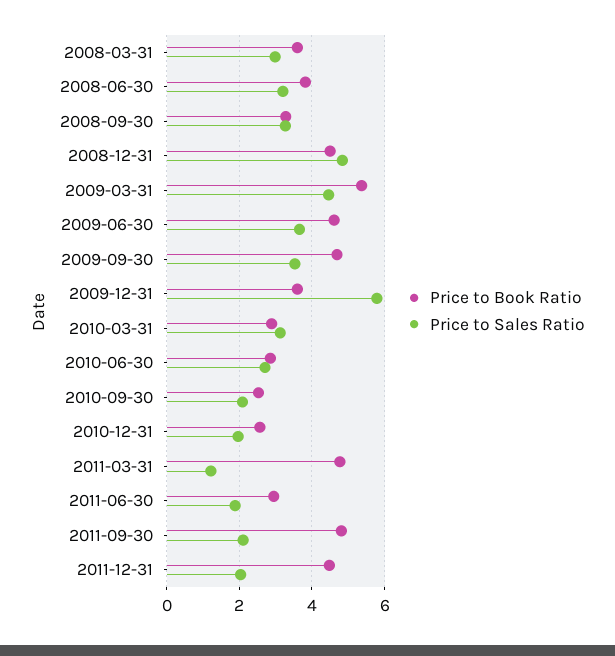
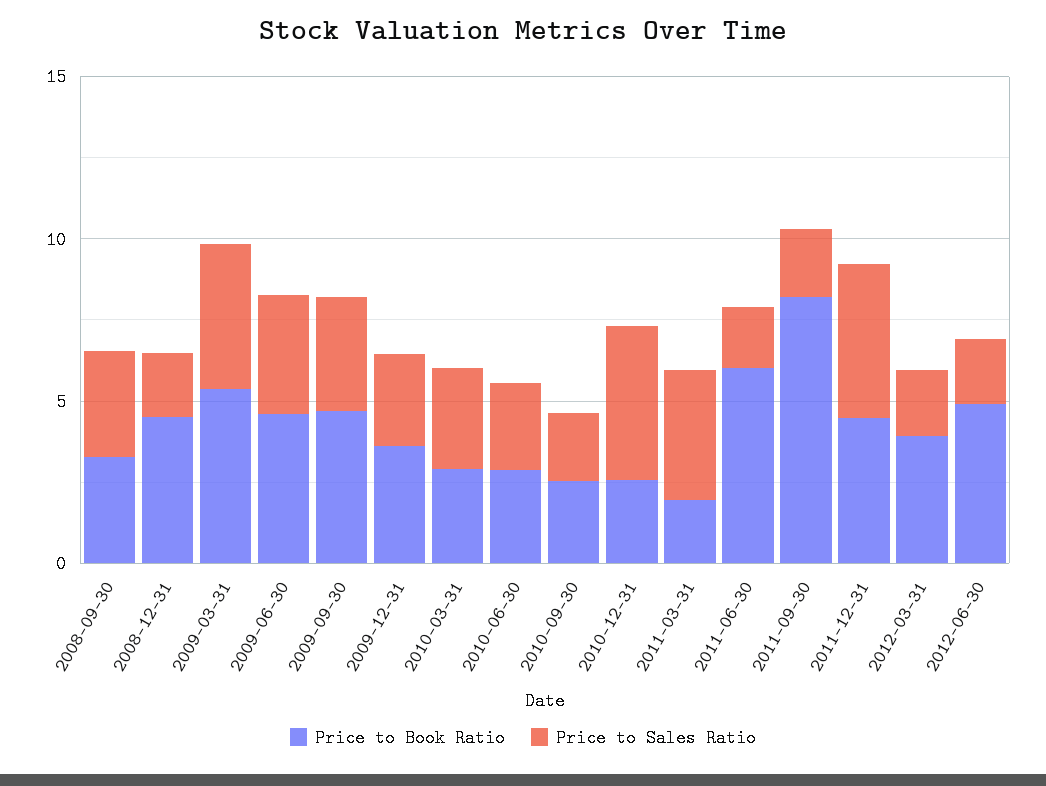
Price to Book Ratio, 2008-03-31: 3.6 -> none
Price to Sales Ratio, 2008-03-31: 3 -> none
Price to Book Ratio, 2008-06-30: 3.8 -> none
Price to Sales Ratio, 2008-06-30: 3.2 -> none
Price to Sales Ratio, 2008-12-31: 4.8 -> 2
Price to Sales Ratio, 2009-12-31: 5.8 -> 3
Price to Sales Ratio, 2010-12-31: 2 -> 5
Price to Book Ratio, 2011-03-31: 4.8 -> 2
Price to Sales Ratio, 2011-03-31: 1.2 -> 4
Price to Book Ratio, 2011-06-30: 3 -> 6
Price to Book Ratio, 2011-09-30: 4.8 -> 8
Price to Sales Ratio, 2011-12-31: 2 -> 5
Price to Book Ratio, 2012-03-31: none -> 4
Price to Sales Ratio, 2012-03-31: none -> 2
Price to Book Ratio, 2012-06-30: none -> 5
Price to Sales Ratio, 2012-06-30: none -> 2

